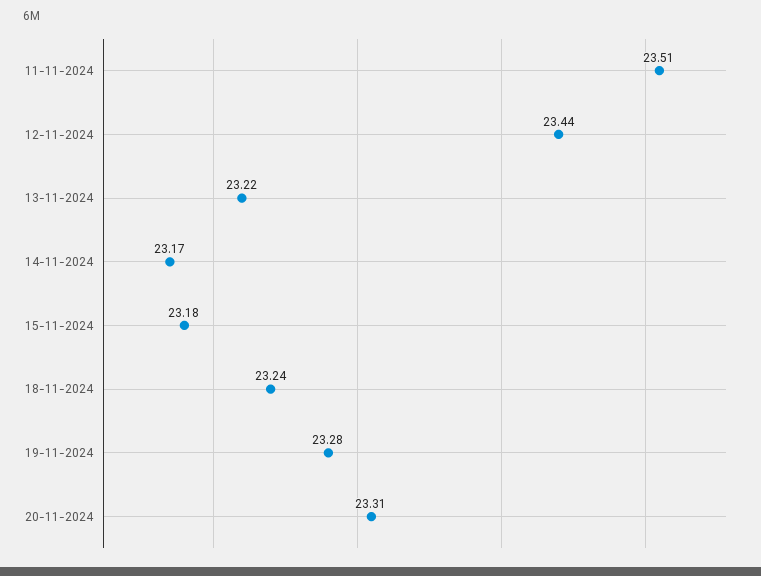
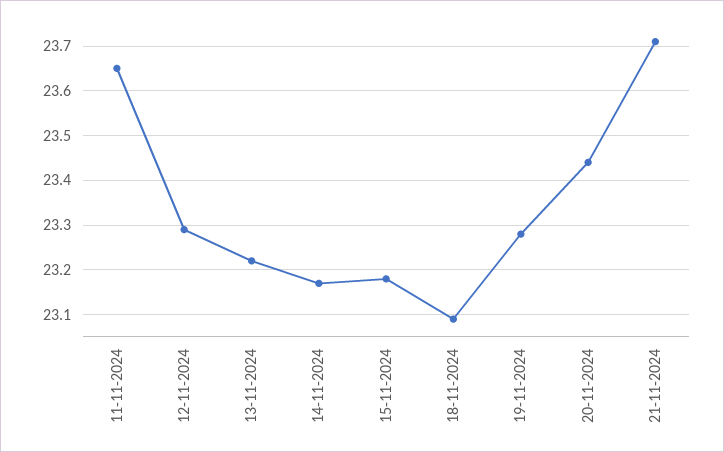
11-11-2024: 23.51 -> 23.65
12-11-2024: 23.44 -> 23.3
18-11-2024: 23.24 -> 23.1
20-11-2024: 23.31 -> 23.45
21-11-2024: none -> 23.7

